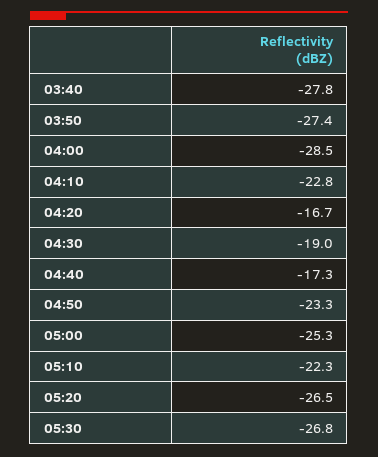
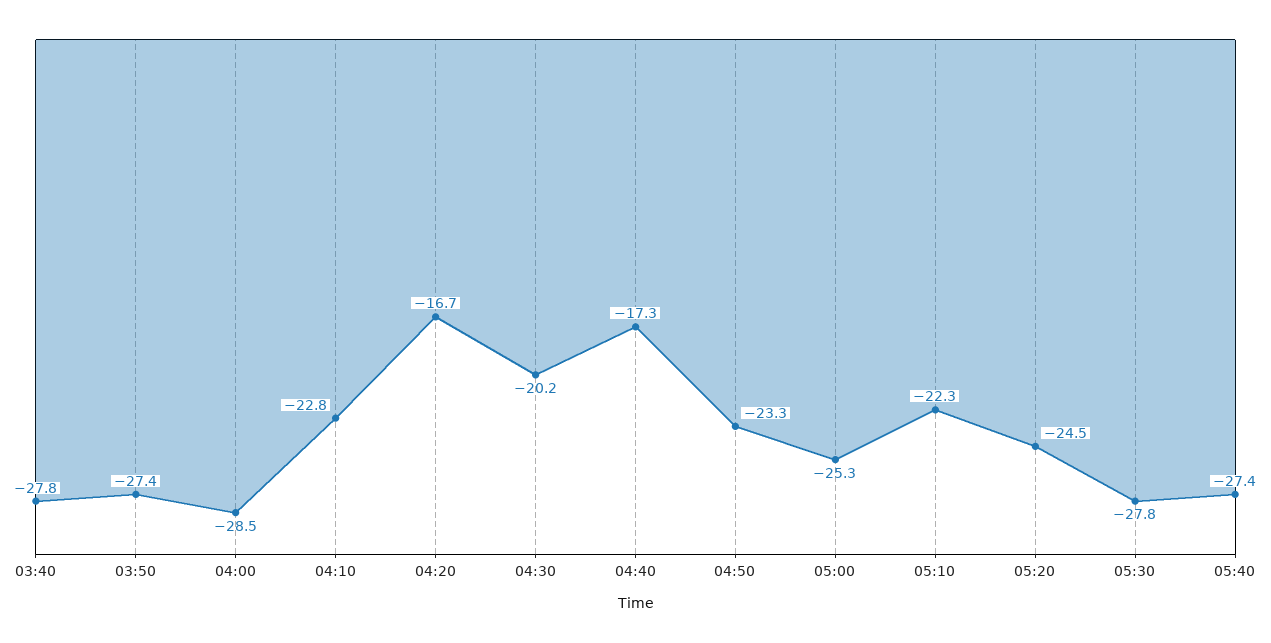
04:30: -19 -> -20.2
05:20: -26.5 -> -24.5
05:30: -26.8 -> -27.8
05:40: none -> -27.4

